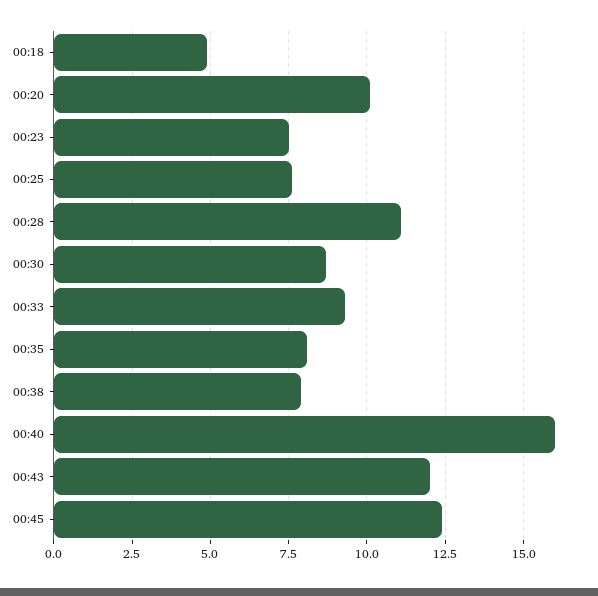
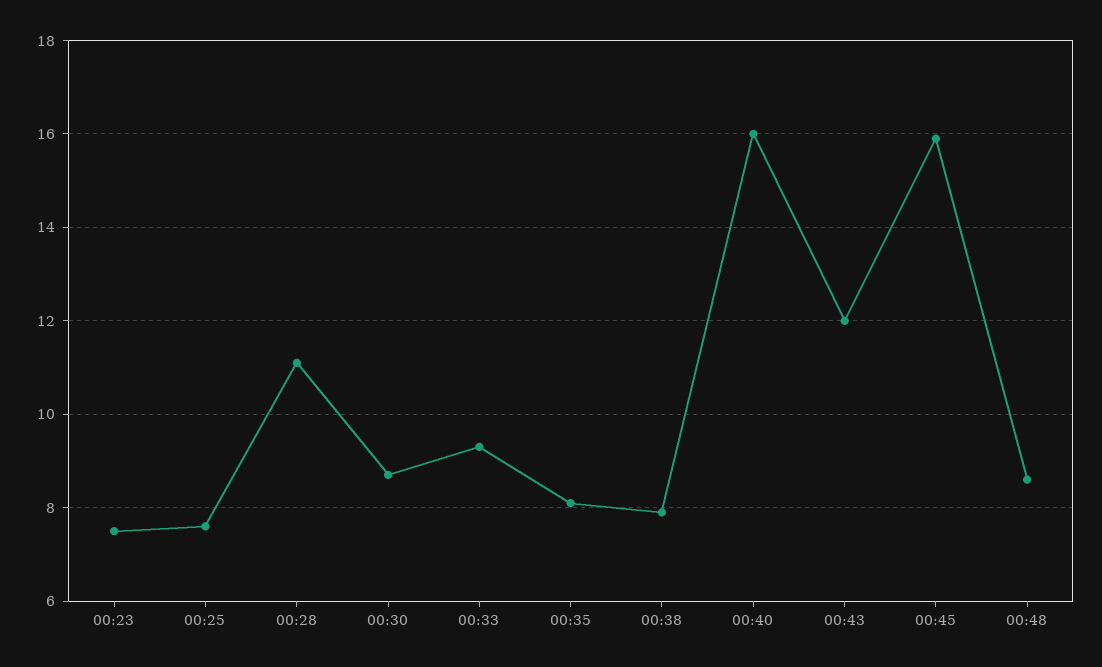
00:18: 5 -> none
00:20: 10 -> none
00:45: 12.5 -> 16
00:48: none -> 8.5

